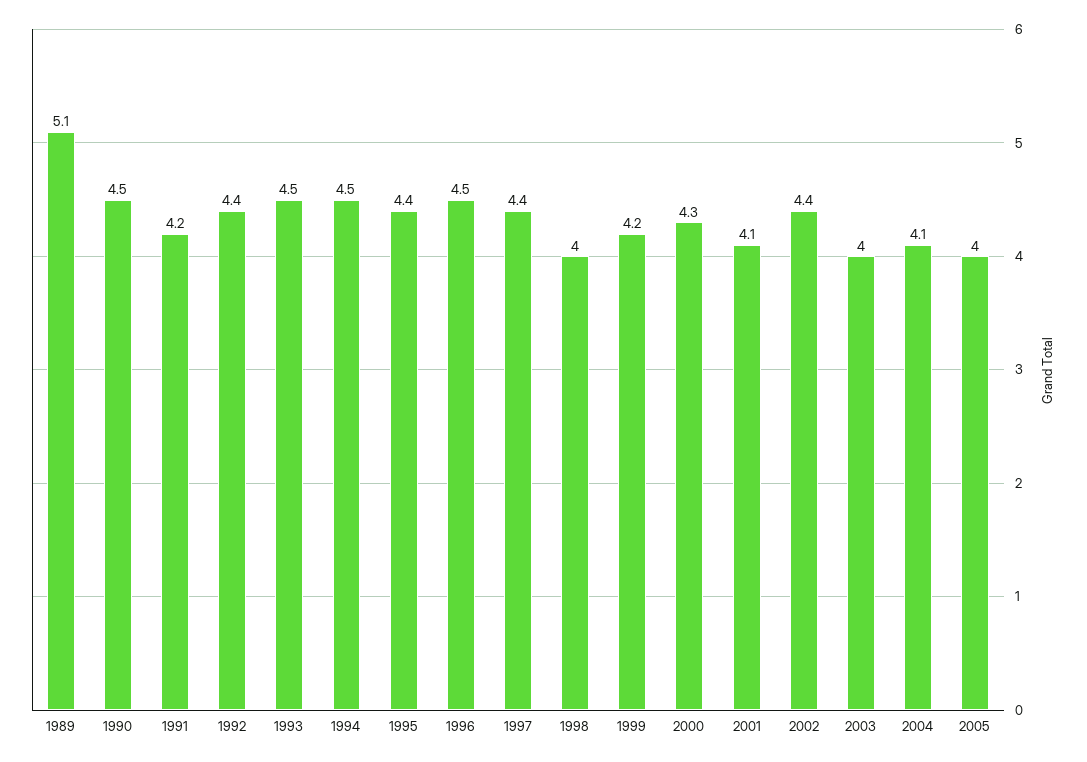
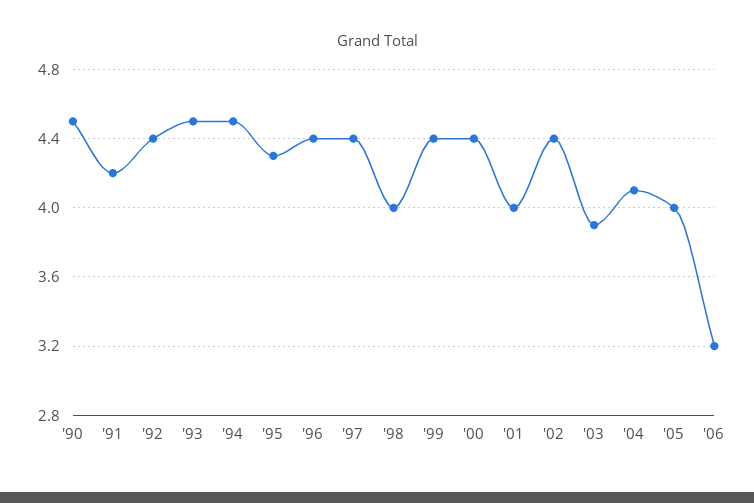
1989: 5.1 -> none
1995: 4.4 -> 4.3
1996: 4.5 -> 4.4
1999: 4.2 -> 4.4
2000: 4.3 -> 4.4
2001: 4.1 -> 4
2003: 4 -> 3.9
'06: none -> 3.2

